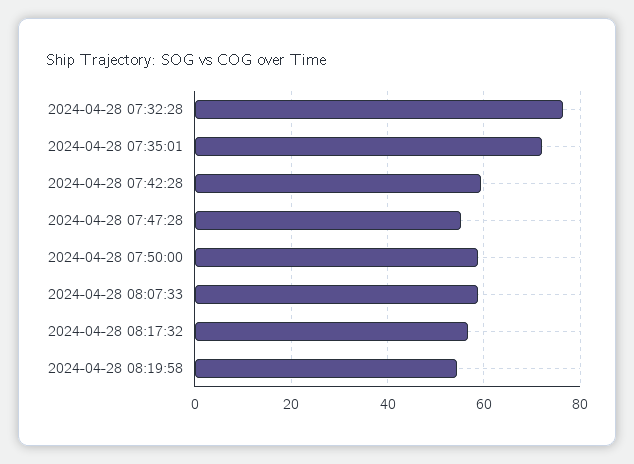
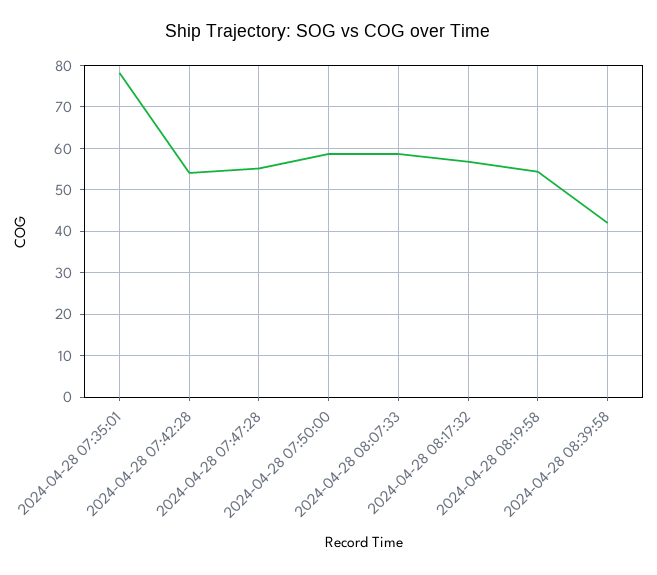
2024-04-28 07:32:28: 76 -> none
2024-04-28 07:35:01: 72 -> 78
2024-04-28 07:42:28: 60 -> 54
2024-04-28 08:39:58: none -> 42

